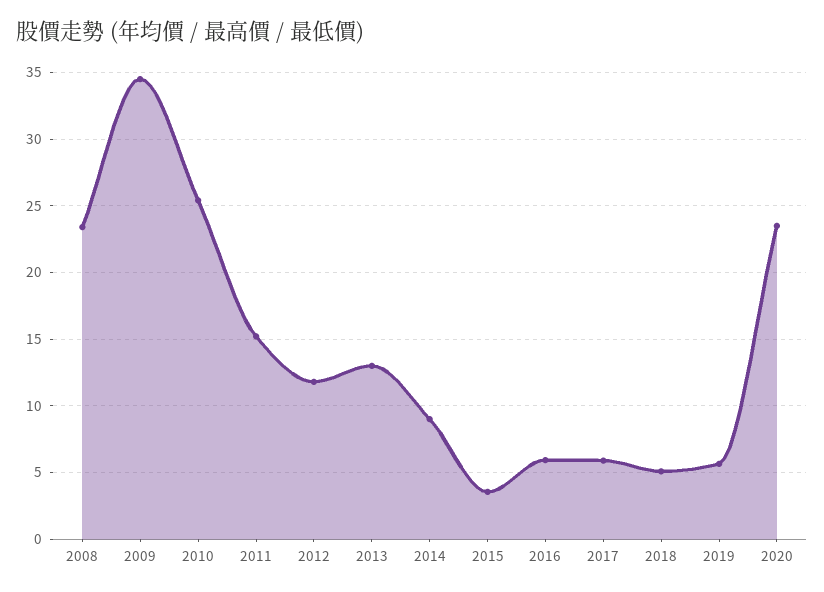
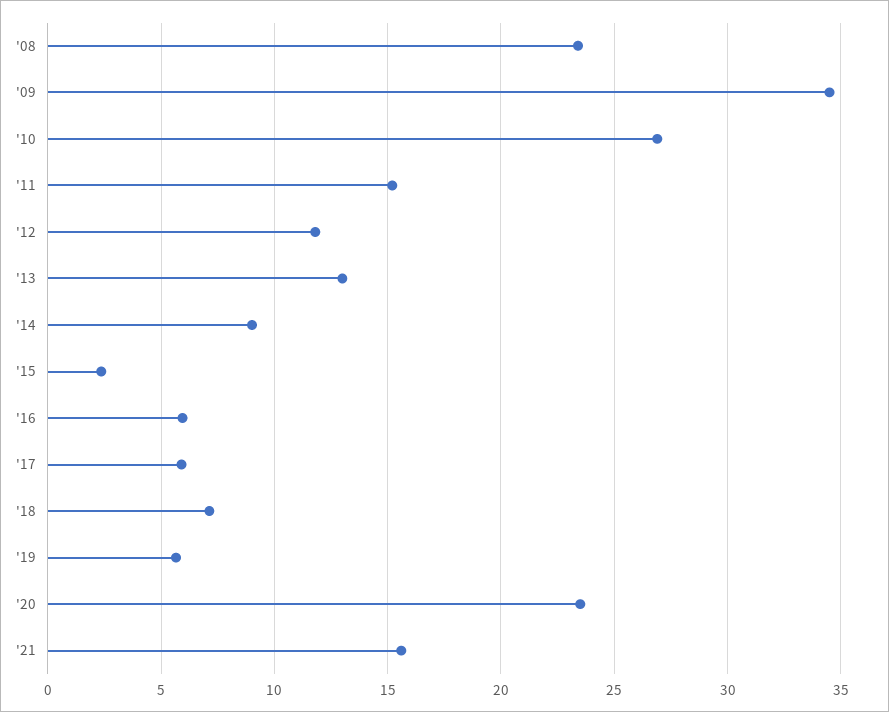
2010: 25.5 -> 27
2015: 3.5 -> 2.5
2018: 5 -> 7
'21: none -> 15.5

